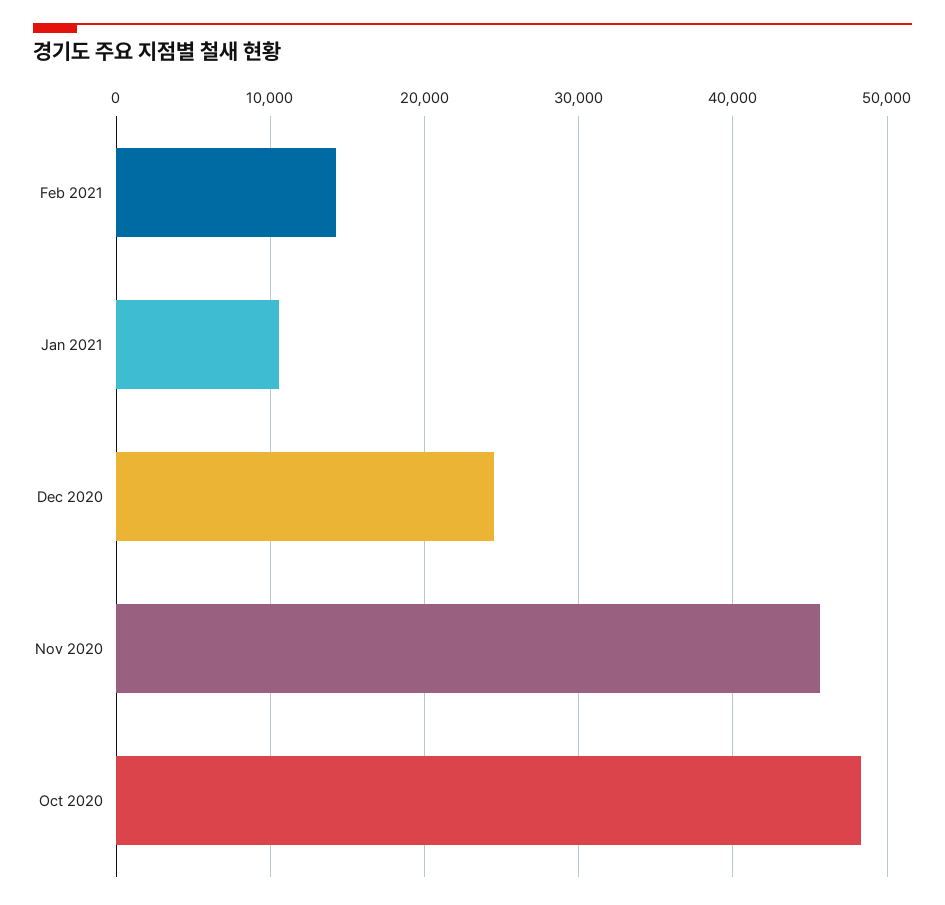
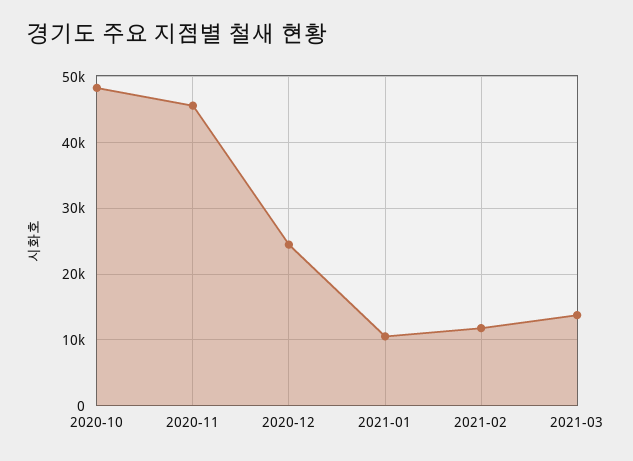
Feb 2021: 14000 -> 12000
2021-03: none -> 14000

